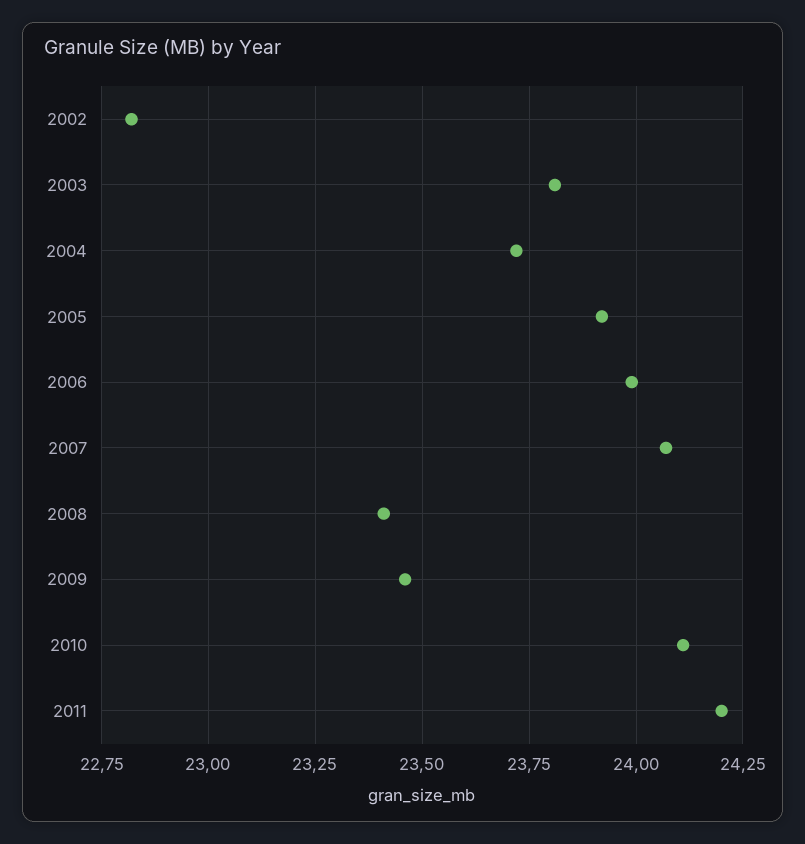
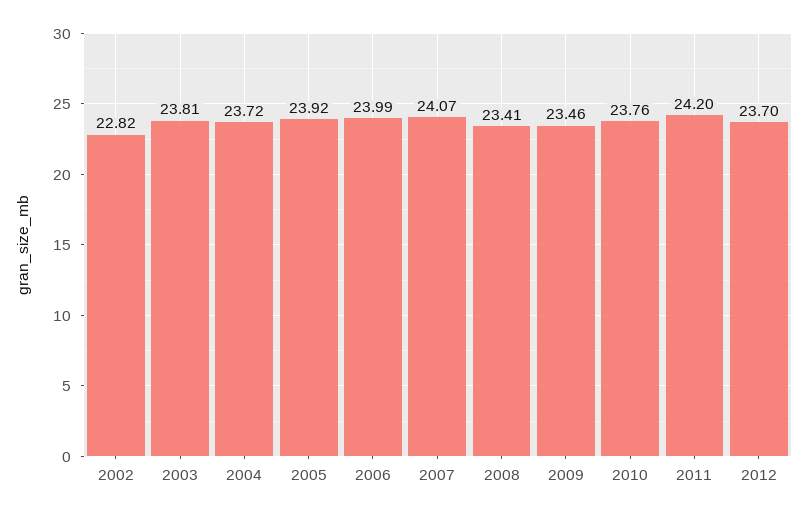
2010: 24.1 -> 23.76
2012: none -> 23.7

